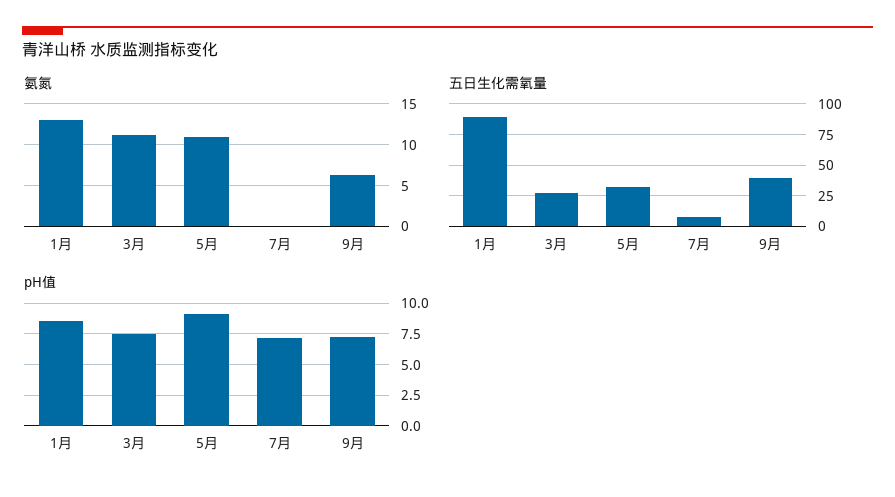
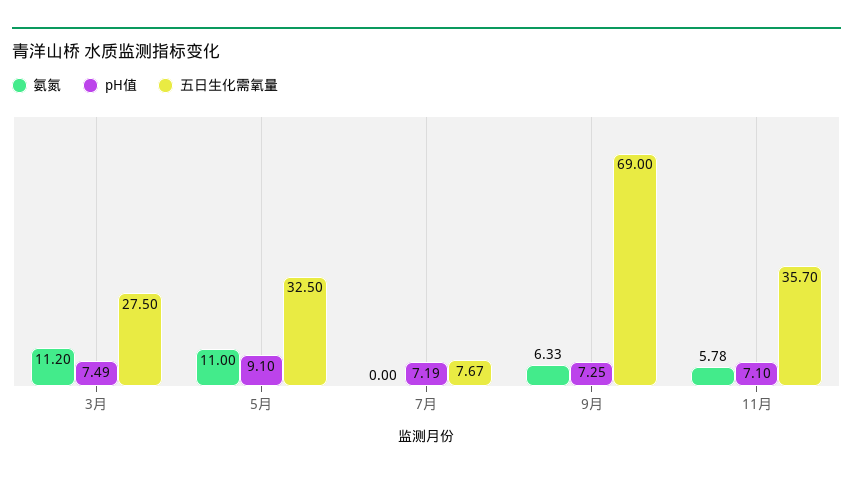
氨氮, 1月: 13 -> none
五日生化需氧量, 1月: 90 -> none
五日生化需氧量, 9月: 40 -> 69
pH值, 1月: 8.5 -> none
氨氮, 11月: none -> 5.78
pH值, 11月: none -> 7.1
五日生化需氧量, 11月: none -> 35.7

